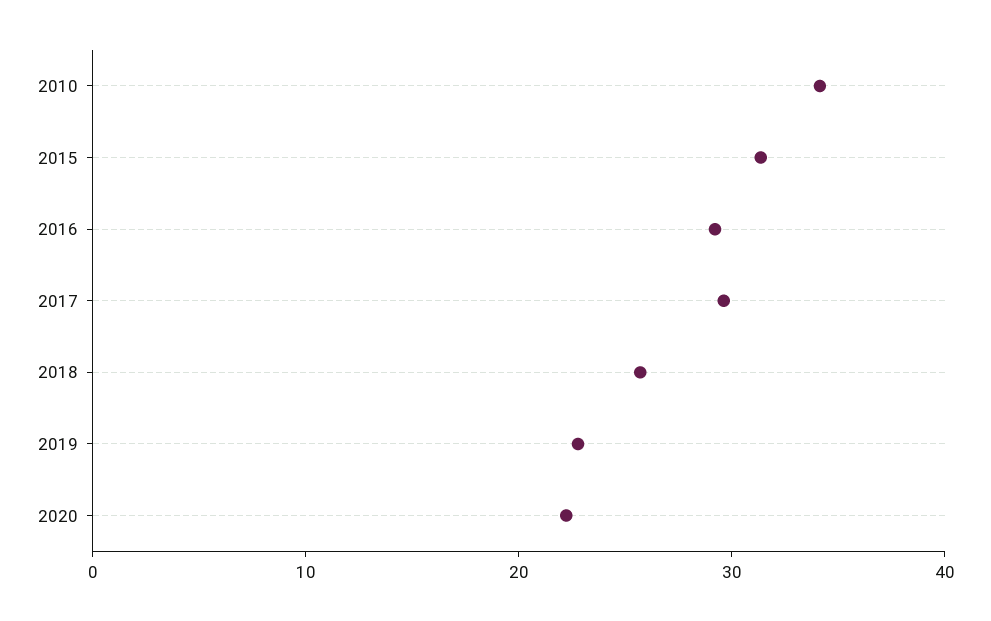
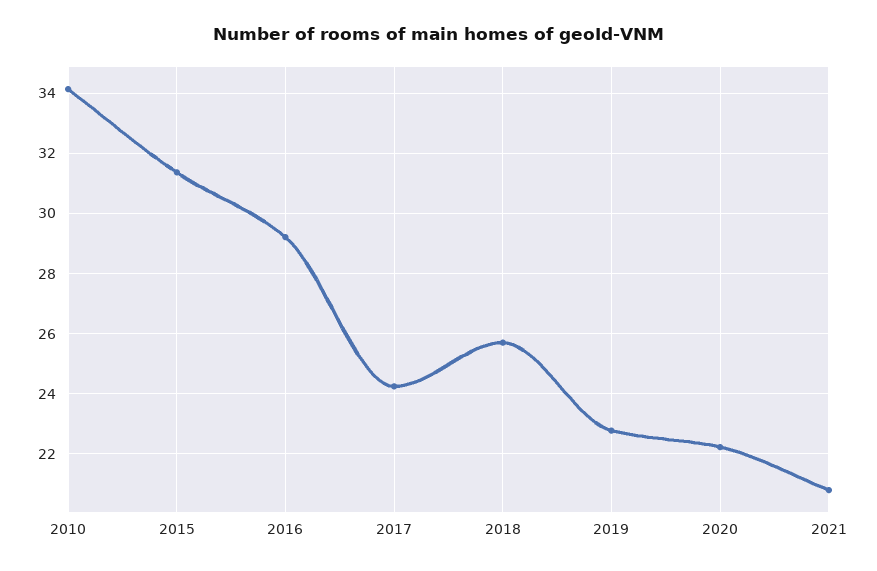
2017: 30 -> 24.2
2021: none -> 20.8

